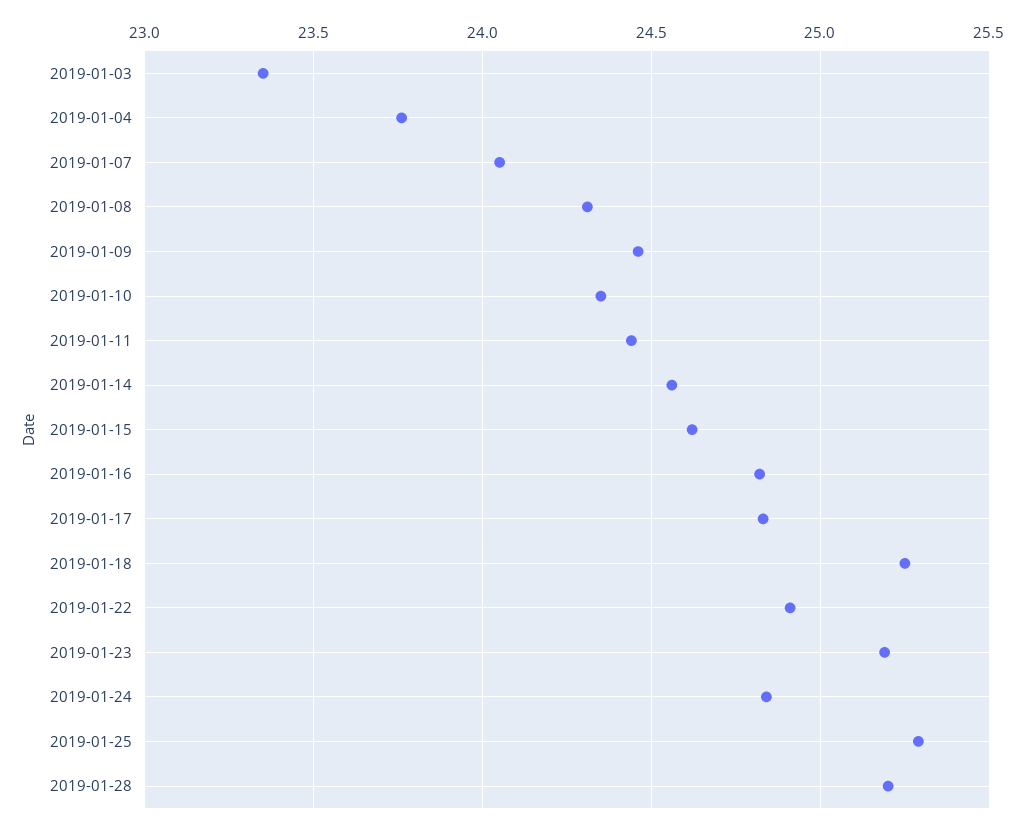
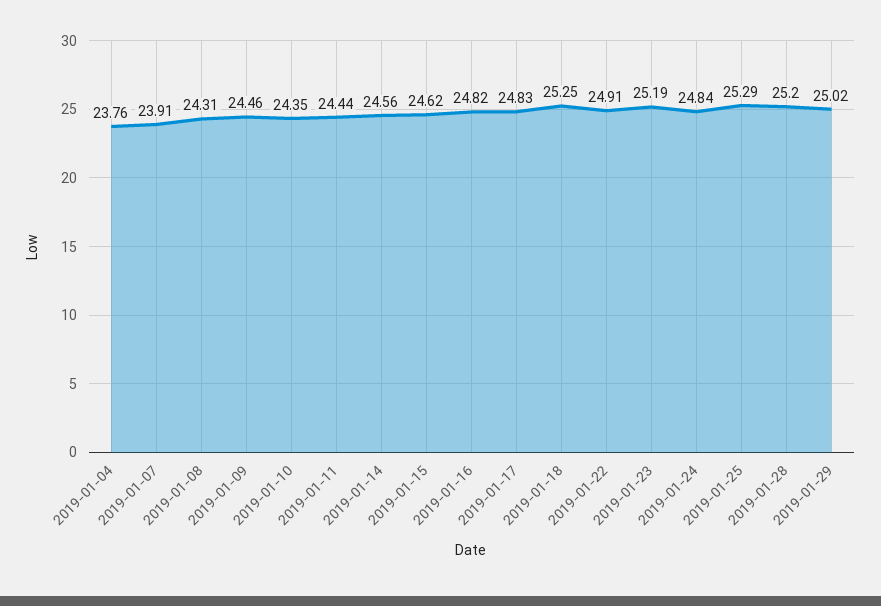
2019-01-03: 23.35 -> none
2019-01-07: 24.05 -> 23.91
2019-01-29: none -> 25.02

